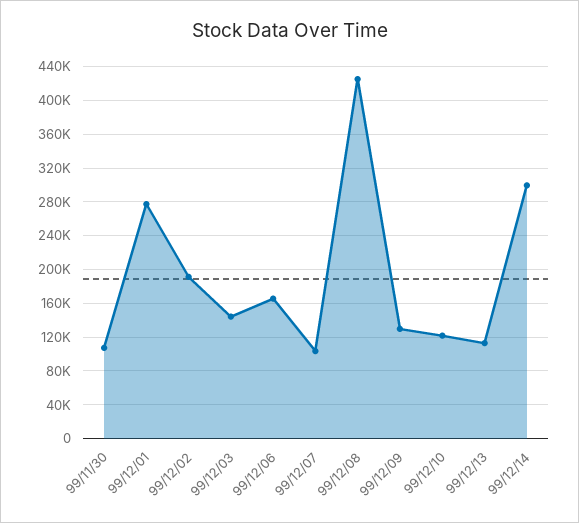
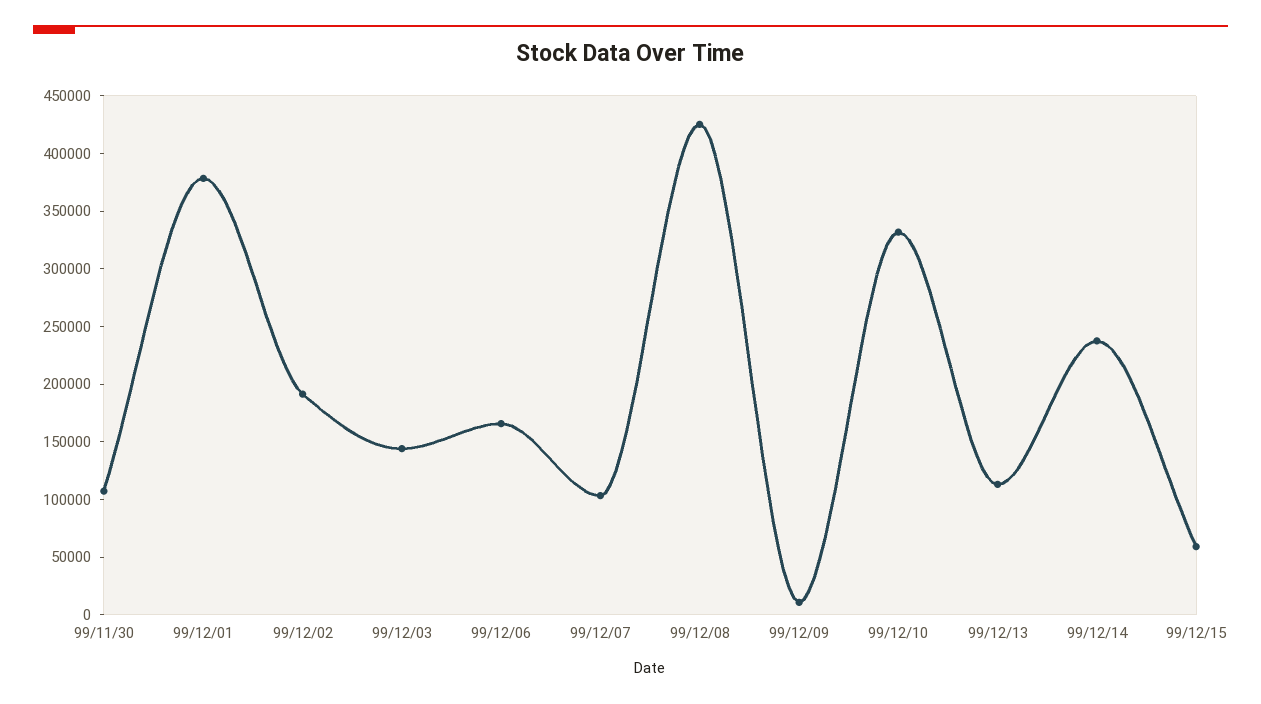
99/12/01: 280000 -> 380000
99/12/09: 130000 -> 10000
99/12/10: 120000 -> 330000
99/12/14: 300000 -> 240000
99/12/15: none -> 60000

